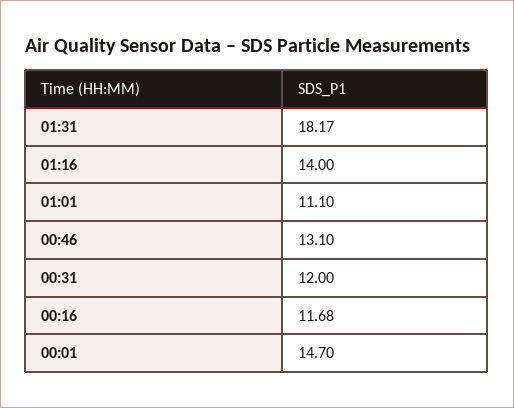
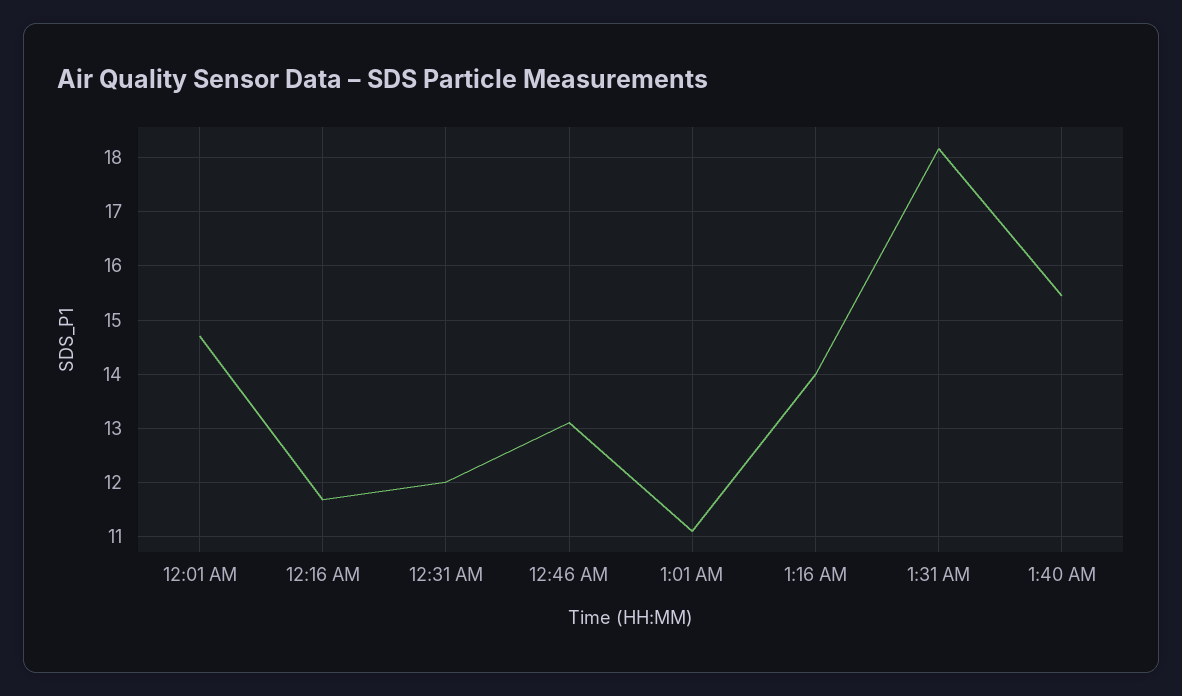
1:40 AM: none -> 15.4

